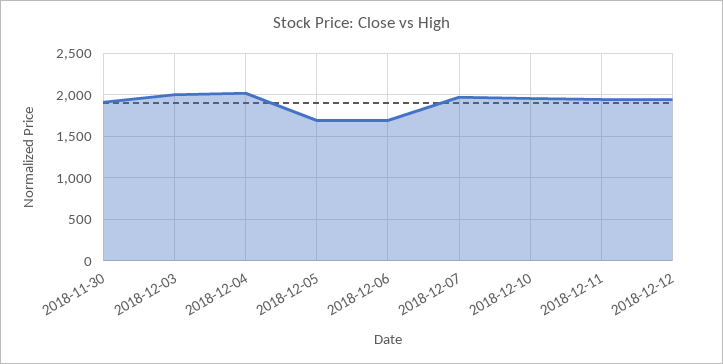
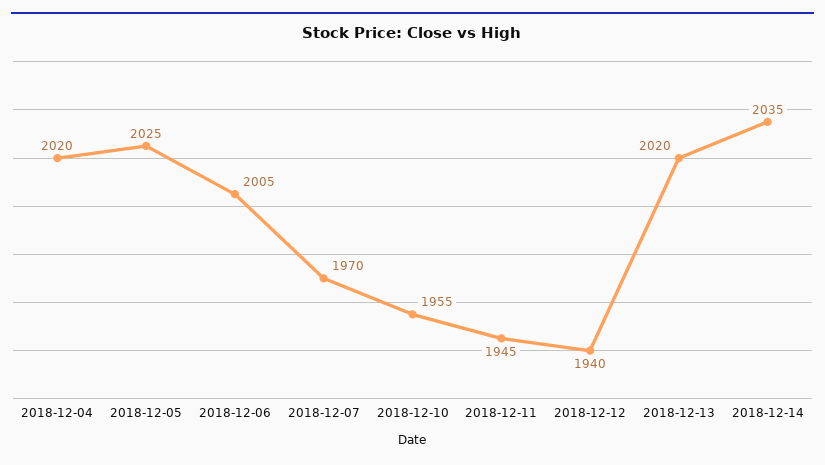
2018-11-30: 1900 -> none
2018-12-03: 2000 -> none
2018-12-05: 1700 -> 2025
2018-12-06: 1700 -> 2005
2018-12-13: none -> 2020
2018-12-14: none -> 2035

